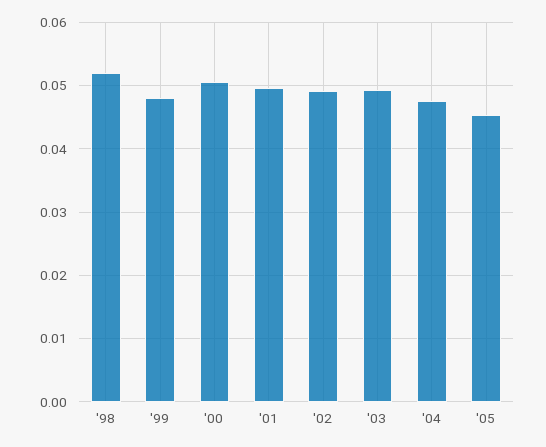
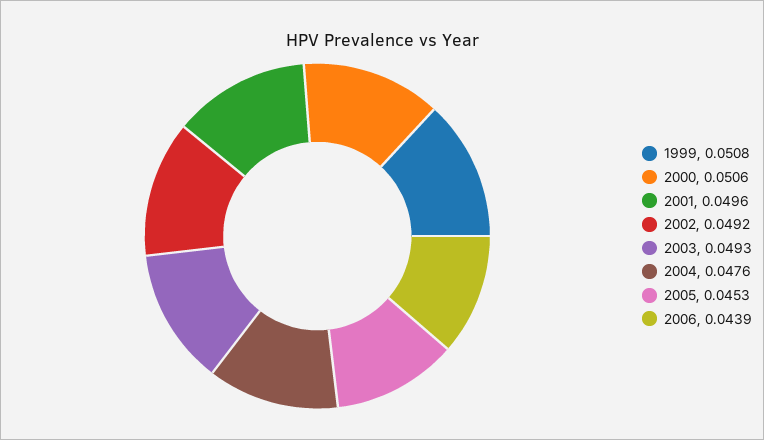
'98: 0.052 -> none
'99: 0.048 -> 0.0508
2006: none -> 0.0439

